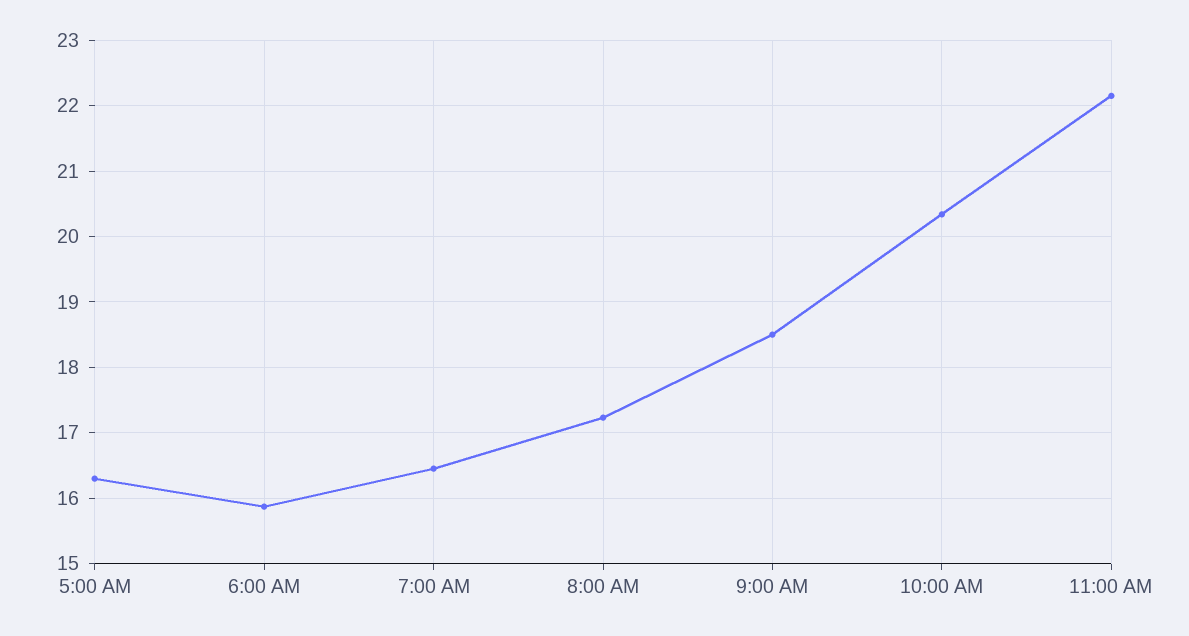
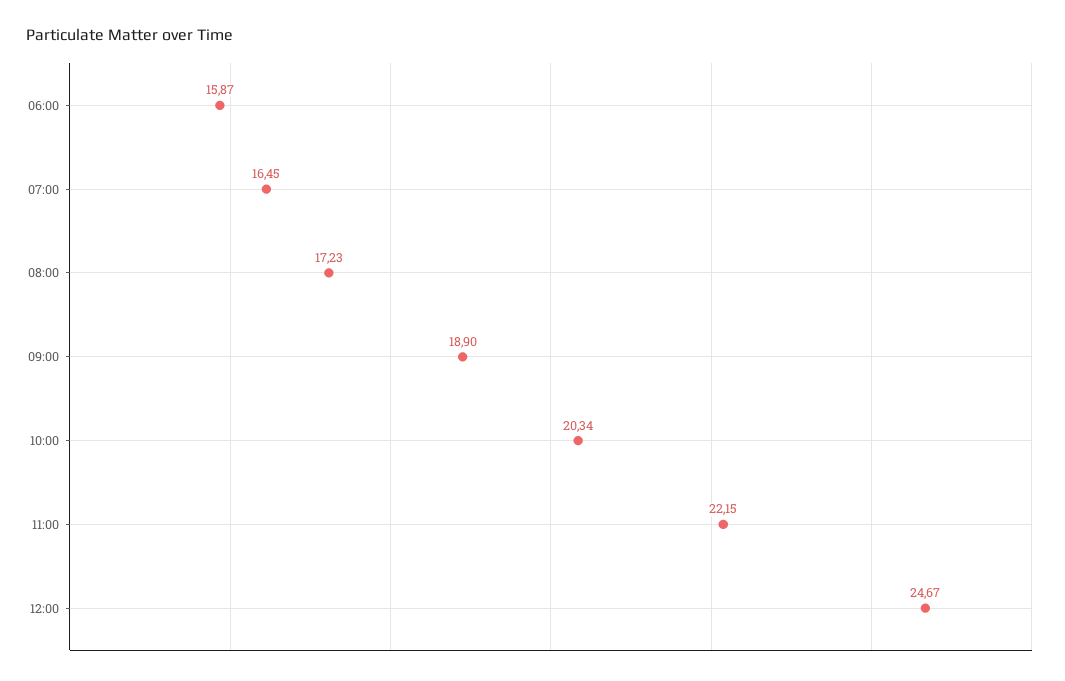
5:00 AM: 16.3 -> none
9:00 AM: 18.5 -> 18.9
12:00: none -> 24.67

